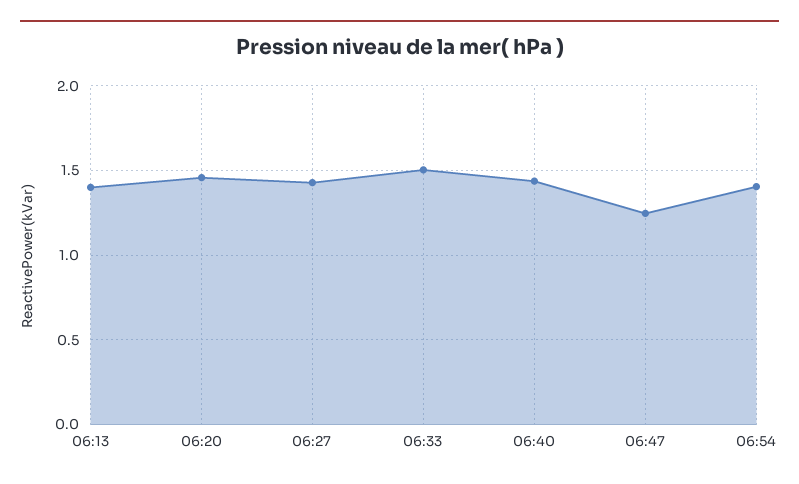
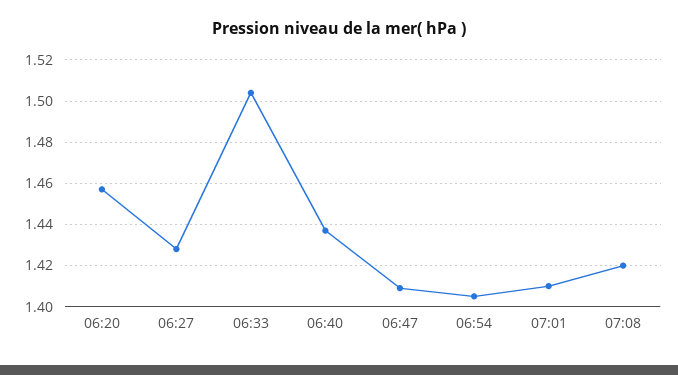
06:13: 1.4 -> none
06:47: 1.25 -> 1.41
07:01: none -> 1.41
07:08: none -> 1.42

